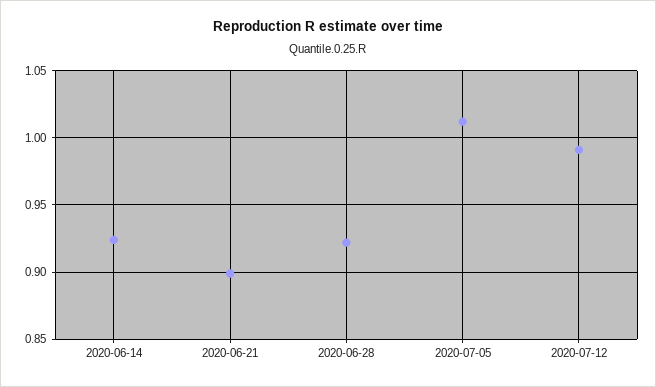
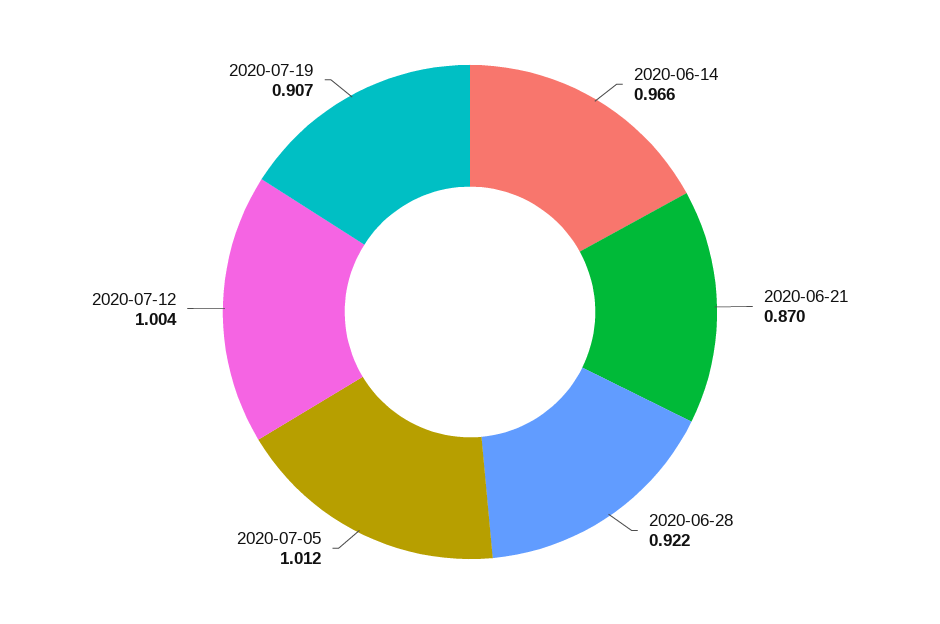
2020-06-14: 0.925 -> 0.966
2020-06-21: 0.9 -> 0.87
2020-07-12: 0.99 -> 1.004
2020-07-19: none -> 0.907

